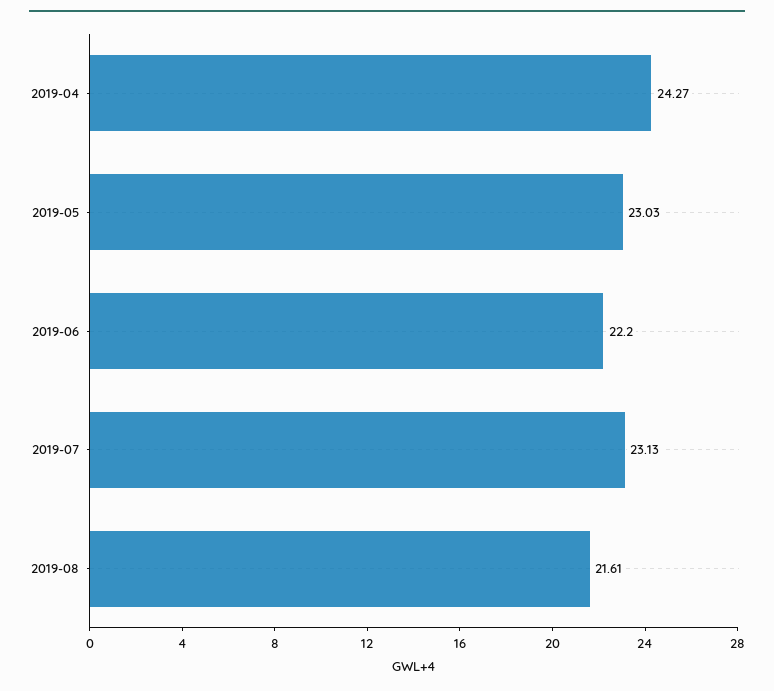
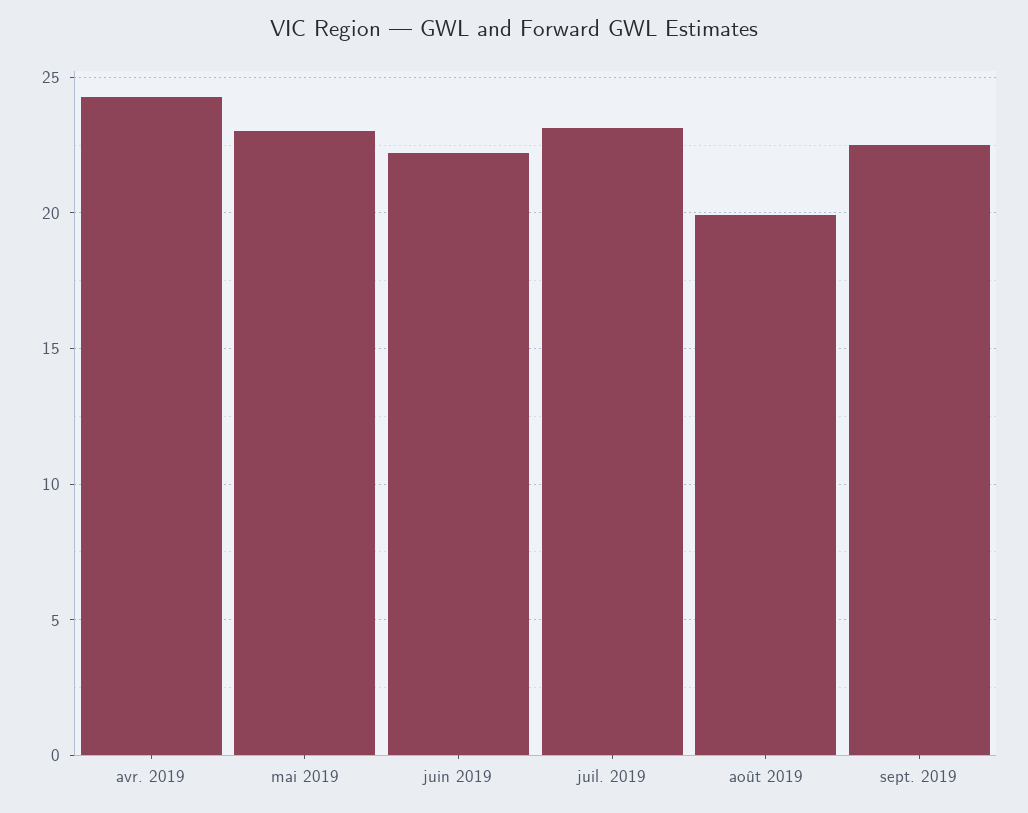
2019-08: 21.61 -> 20
sept. 2019: none -> 22.5

